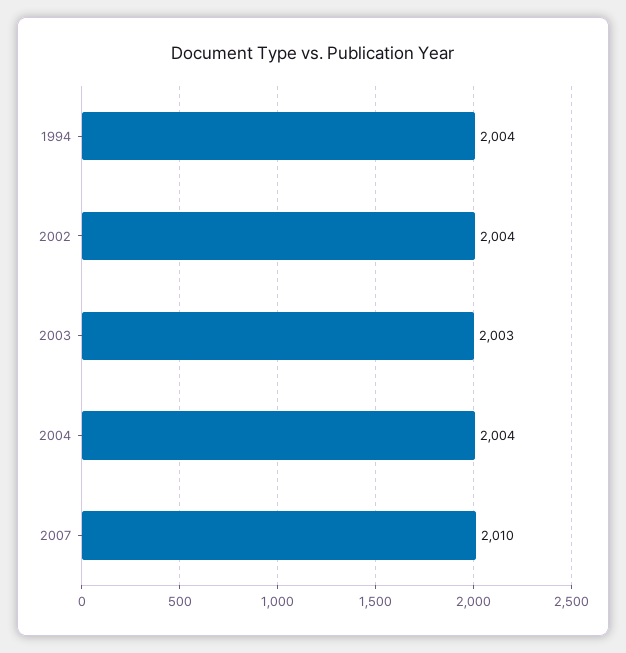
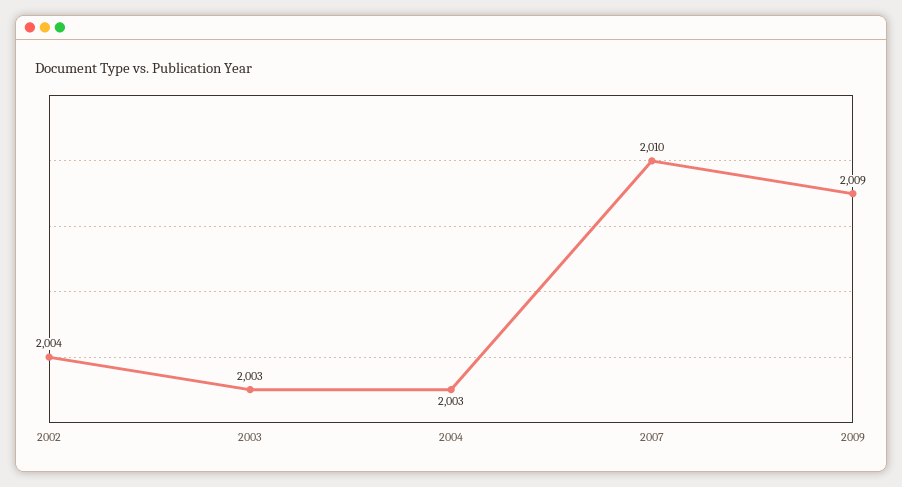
1994: 2004 -> none
2004: 2004 -> 2003
2009: none -> 2009

